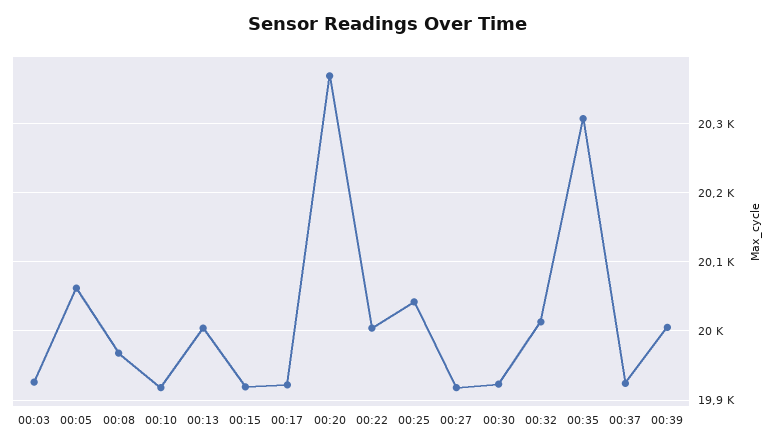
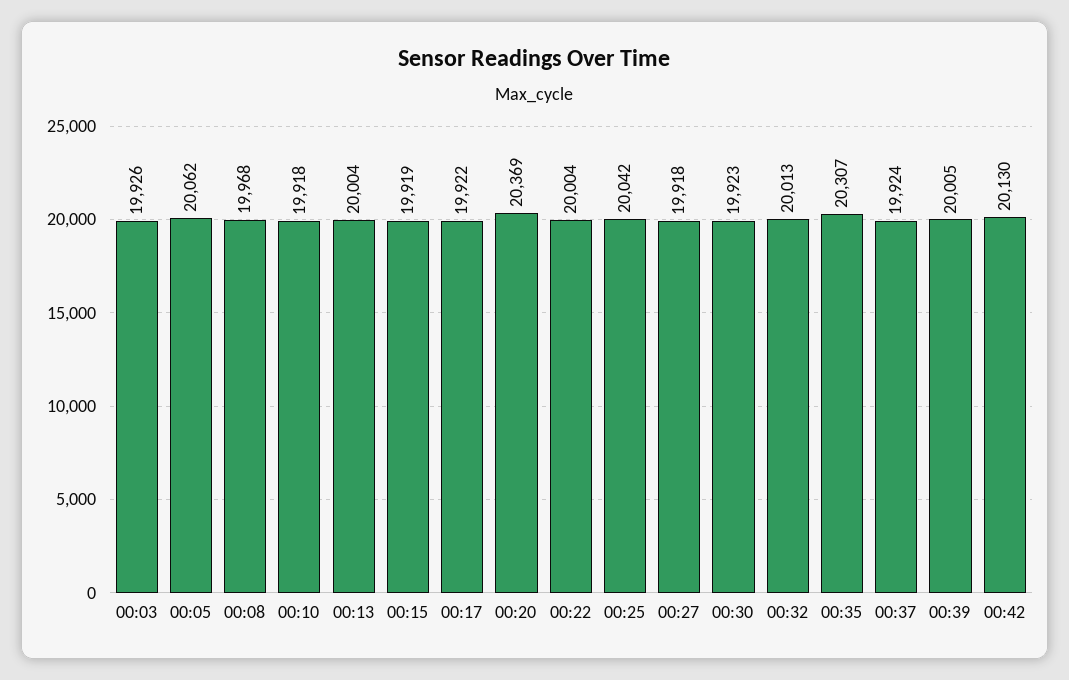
00:42: none -> 20130

